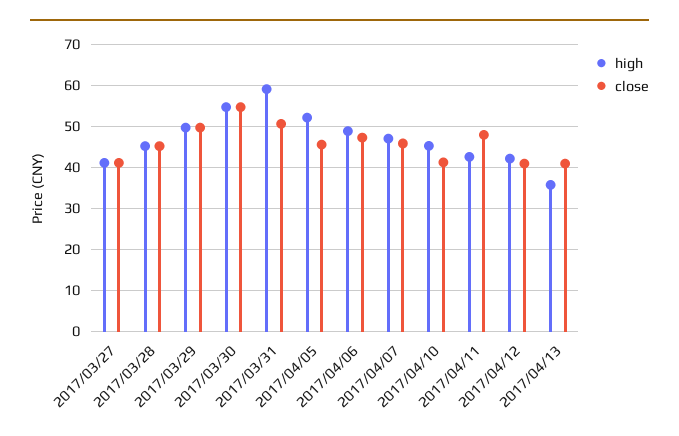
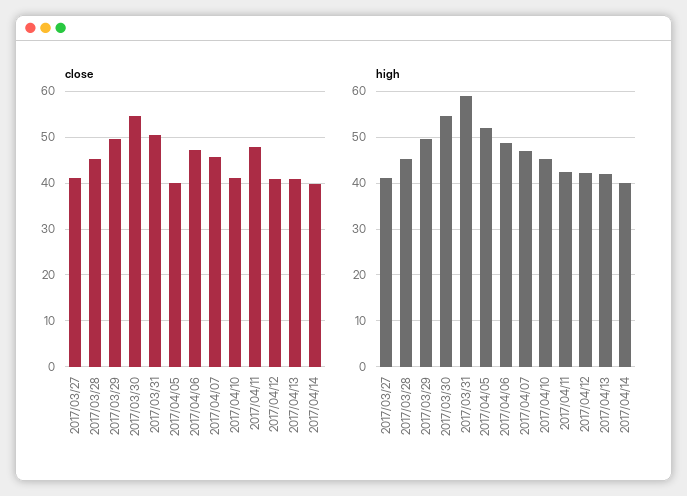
close, 2017/04/05: 46 -> 40
high, 2017/04/13: 36 -> 42
close, 2017/04/14: none -> 40
high, 2017/04/14: none -> 40

